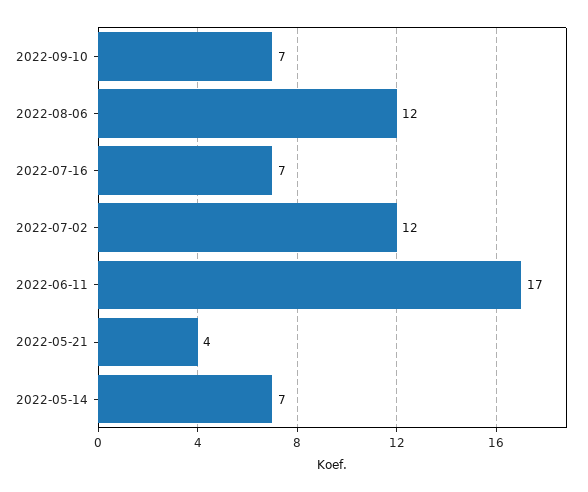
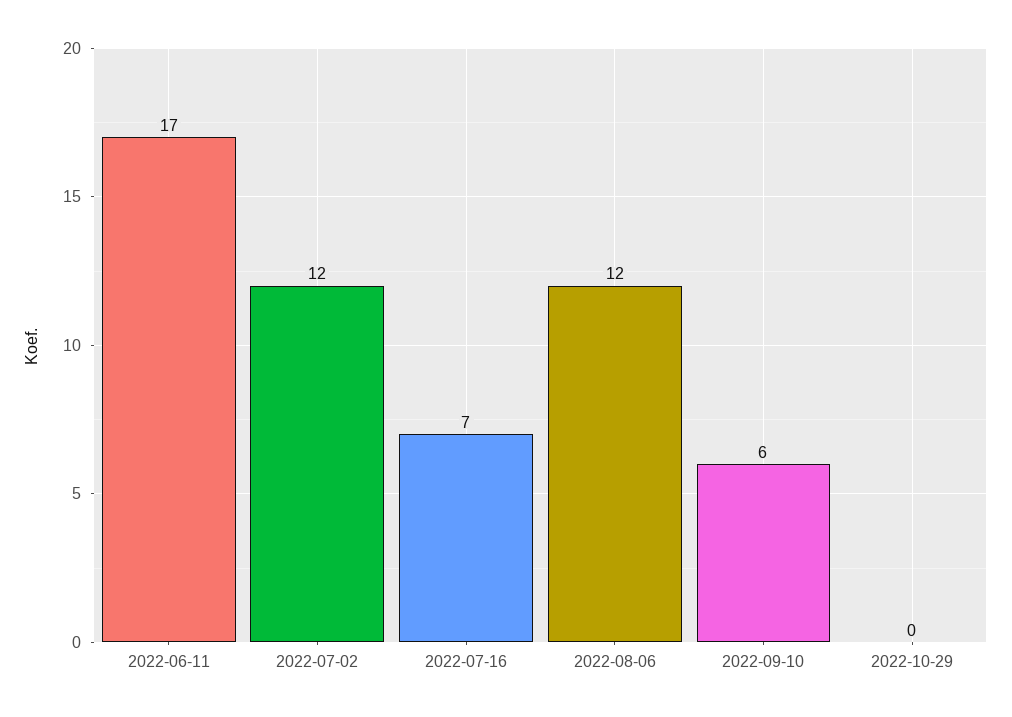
2022-09-10: 7 -> 6
2022-05-21: 4 -> none
2022-05-14: 7 -> none
2022-10-29: none -> 0

